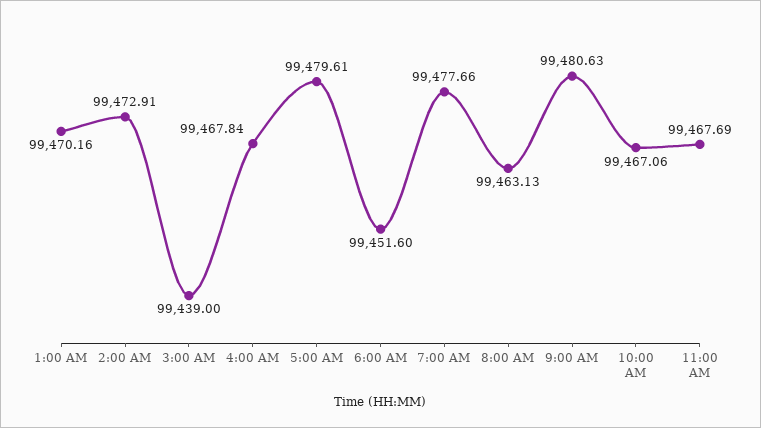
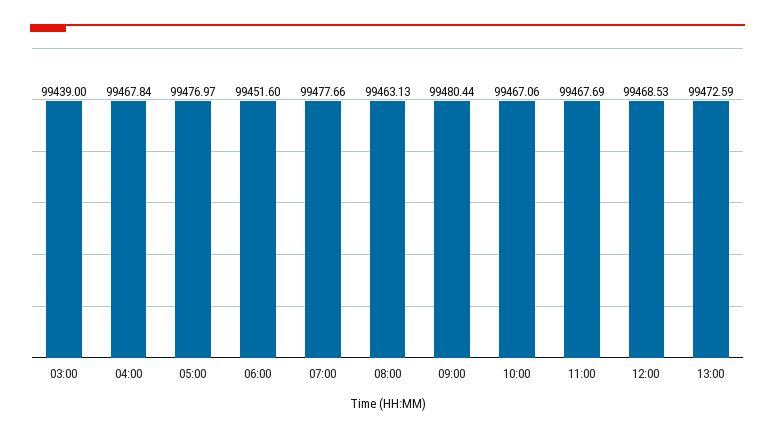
1:00 AM: 99470.16 -> none
2:00 AM: 99472.91 -> none
5:00 AM: 99479.61 -> 99476.97
9:00 AM: 99480.63 -> 99480.44
12:00: none -> 99468.53
13:00: none -> 99472.59

